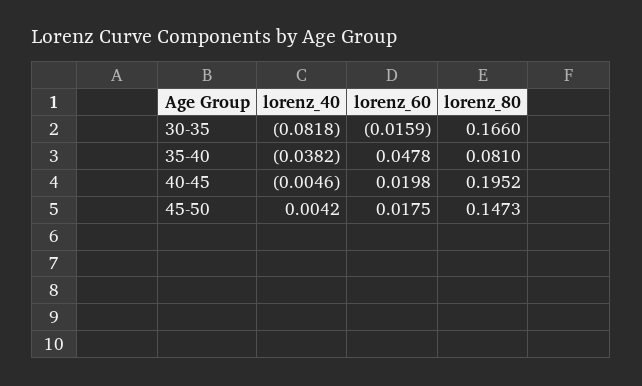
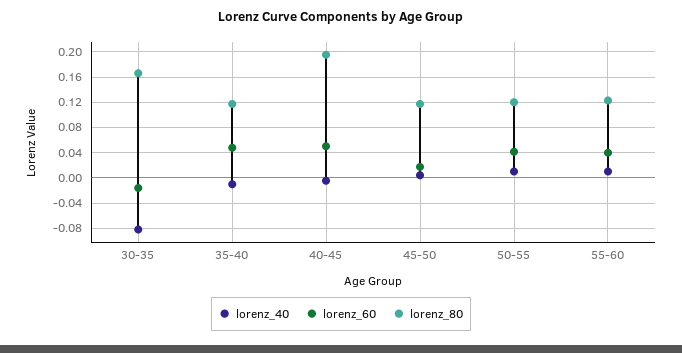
lorenz_40, 35-40: -0.0382 -> -0.01
lorenz_80, 35-40: 0.081 -> 0.12
lorenz_60, 40-45: 0.0198 -> 0.05
lorenz_80, 45-50: 0.1473 -> 0.12
lorenz_40, 50-55: none -> 0.01
lorenz_60, 50-55: none -> 0.04
lorenz_80, 50-55: none -> 0.12
lorenz_40, 55-60: none -> 0.01
lorenz_60, 55-60: none -> 0.04
lorenz_80, 55-60: none -> 0.12

